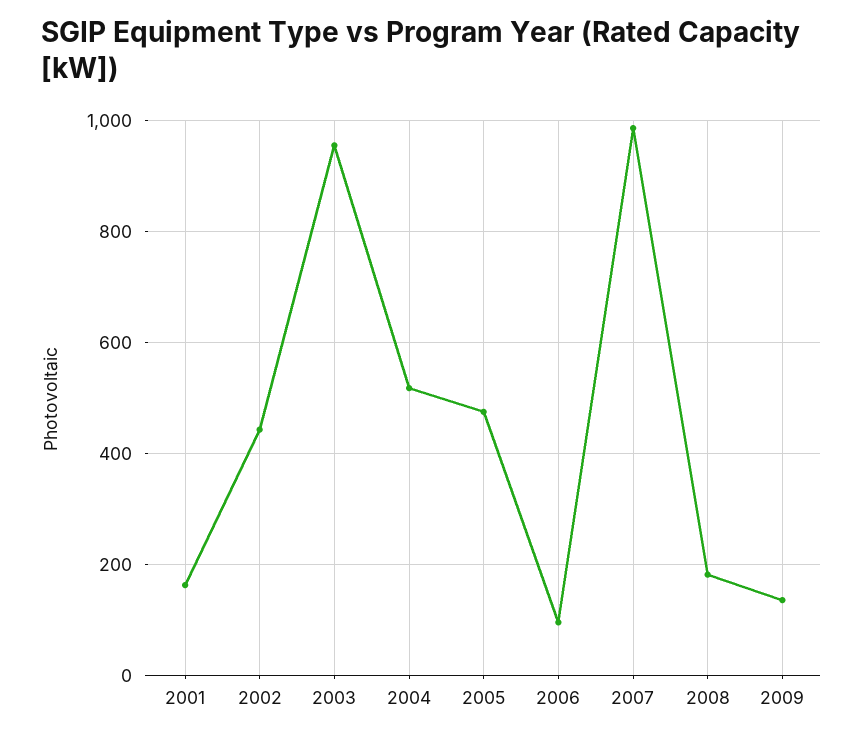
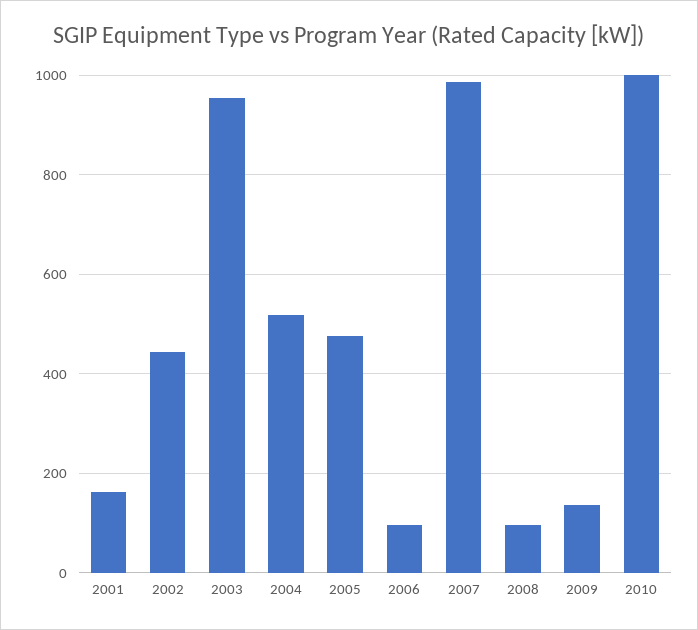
2008: 180 -> 100
2010: none -> 1000

